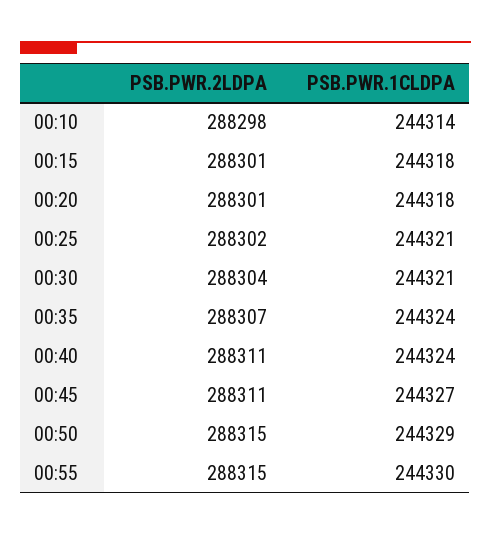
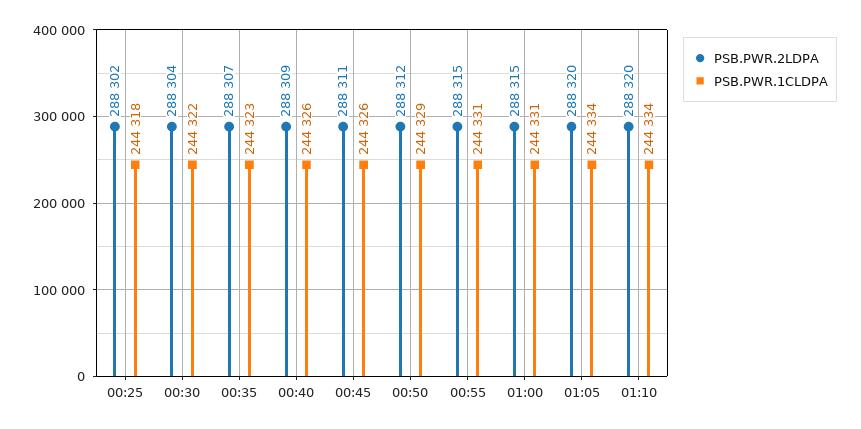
PSB.PWR.2LDPA, 00:10: 288298 -> none
PSB.PWR.1CLDPA, 00:10: 244314 -> none
PSB.PWR.2LDPA, 00:15: 288301 -> none
PSB.PWR.1CLDPA, 00:15: 244318 -> none
PSB.PWR.2LDPA, 00:20: 288301 -> none
PSB.PWR.1CLDPA, 00:20: 244318 -> none
PSB.PWR.1CLDPA, 00:25: 244321 -> 244318
PSB.PWR.1CLDPA, 00:30: 244321 -> 244322
PSB.PWR.1CLDPA, 00:35: 244324 -> 244323
PSB.PWR.2LDPA, 00:40: 288311 -> 288309
PSB.PWR.1CLDPA, 00:40: 244324 -> 244326
PSB.PWR.1CLDPA, 00:45: 244327 -> 244326
PSB.PWR.2LDPA, 00:50: 288315 -> 288312
PSB.PWR.1CLDPA, 00:55: 244330 -> 244331
PSB.PWR.2LDPA, 01:00: none -> 288315
PSB.PWR.1CLDPA, 01:00: none -> 244331
PSB.PWR.2LDPA, 01:05: none -> 288320
PSB.PWR.1CLDPA, 01:05: none -> 244334
PSB.PWR.2LDPA, 01:10: none -> 288320
PSB.PWR.1CLDPA, 01:10: none -> 244334

